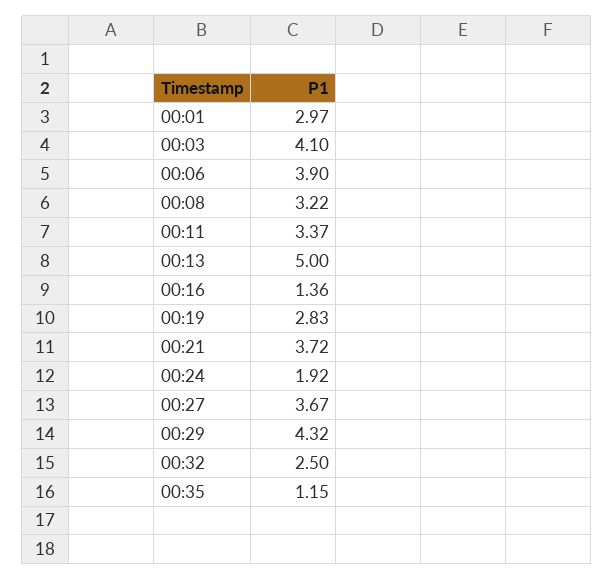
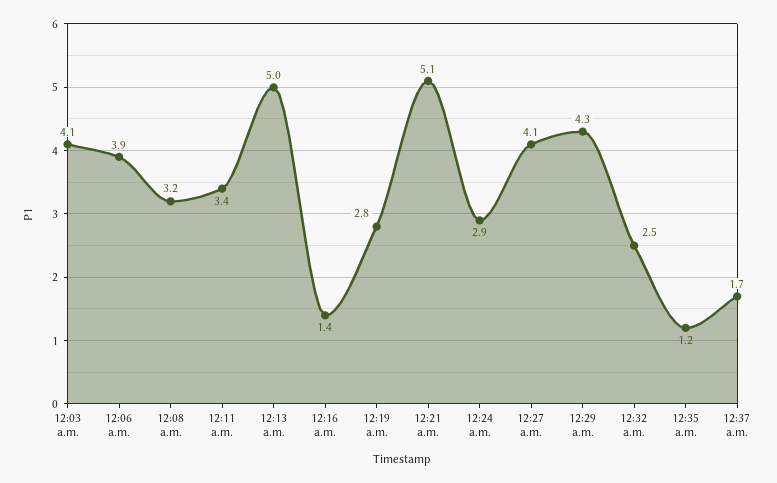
00:01: 2.97 -> none
00:21: 3.72 -> 5.1
00:24: 1.92 -> 2.9
00:27: 3.67 -> 4.1
12:37 a.m.: none -> 1.7

